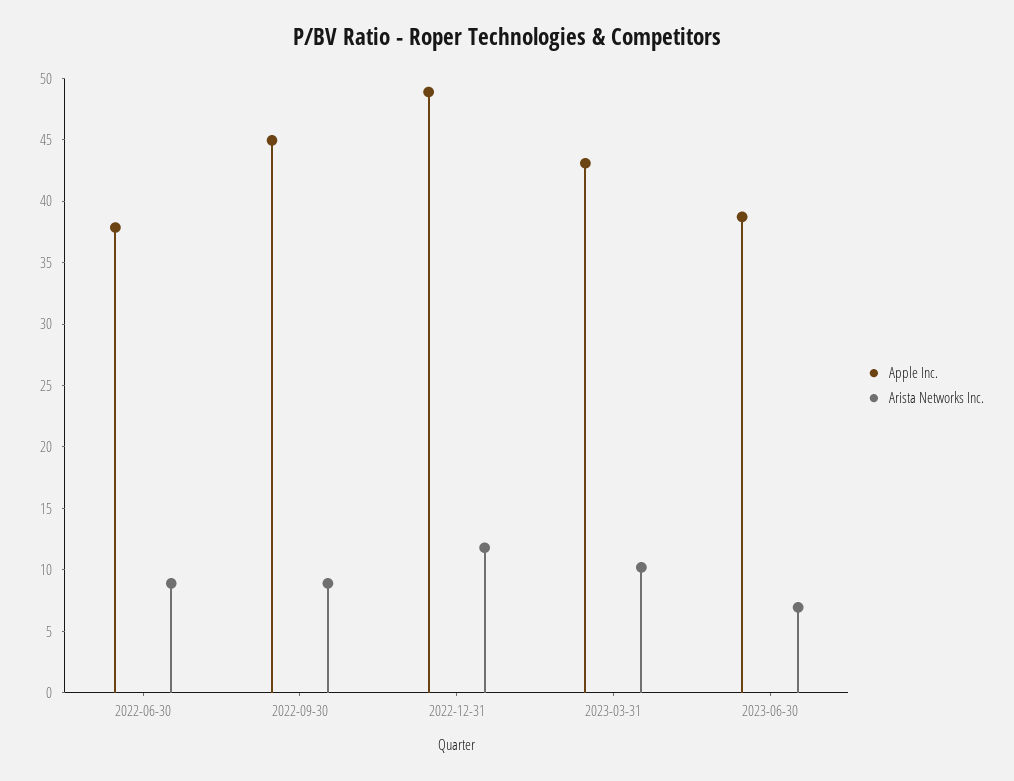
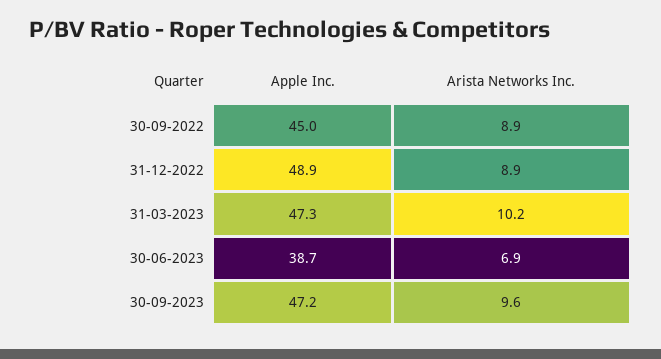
Apple Inc., 2022-06-30: 38 -> none
Arista Networks Inc., 2022-06-30: 9 -> none
Arista Networks Inc., 2022-12-31: 12 -> 8.9
Apple Inc., 2023-03-31: 43 -> 47.3
Apple Inc., 30-09-2023: none -> 47.2
Arista Networks Inc., 30-09-2023: none -> 9.6

